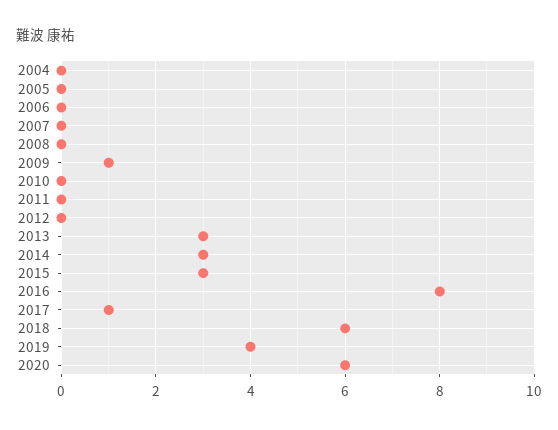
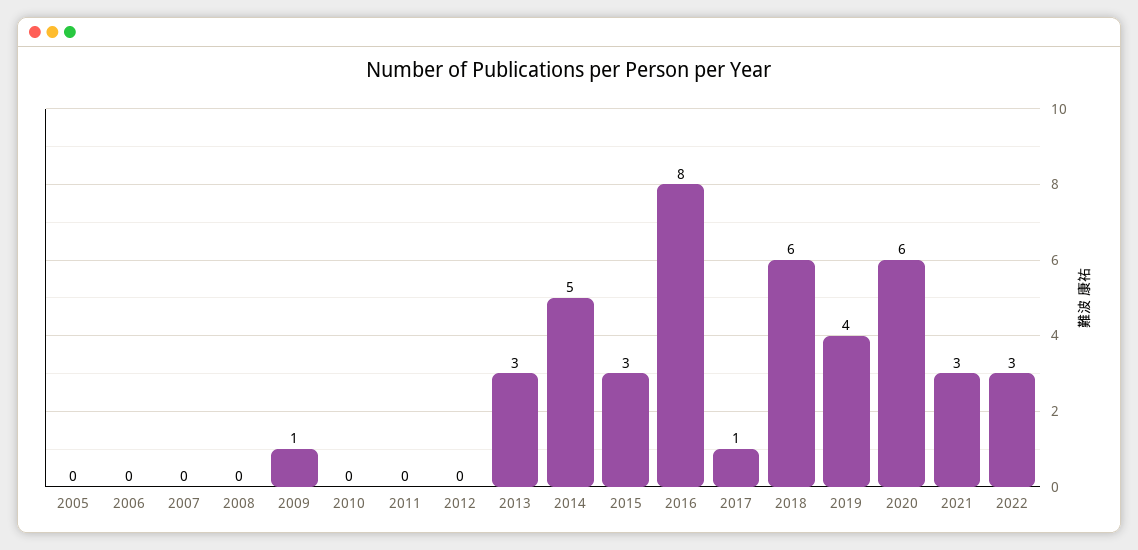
2004: 0 -> none
2014: 3 -> 5
2021: none -> 3
2022: none -> 3

